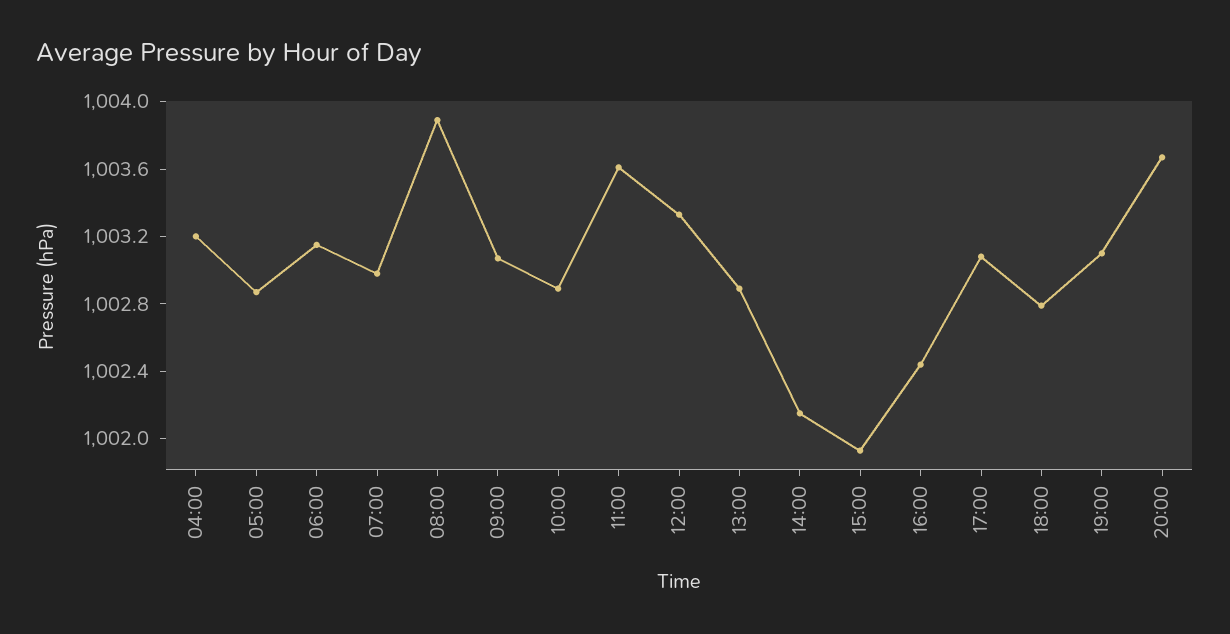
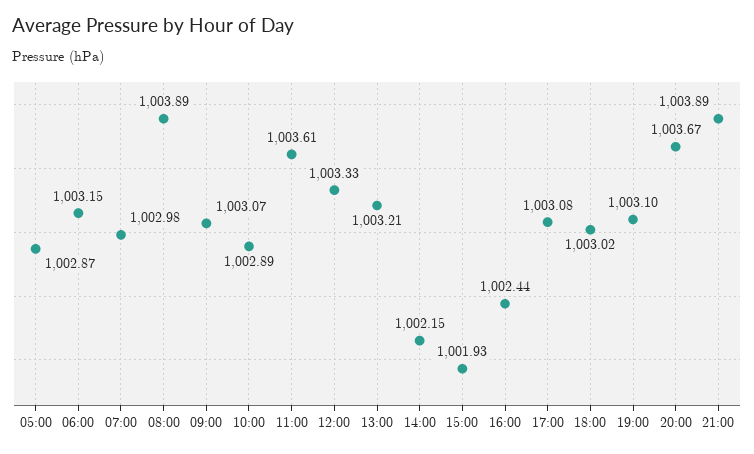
04:00: 1003.2 -> none
13:00: 1002.9 -> 1003.21
18:00: 1002.8 -> 1003.02
21:00: none -> 1003.89

